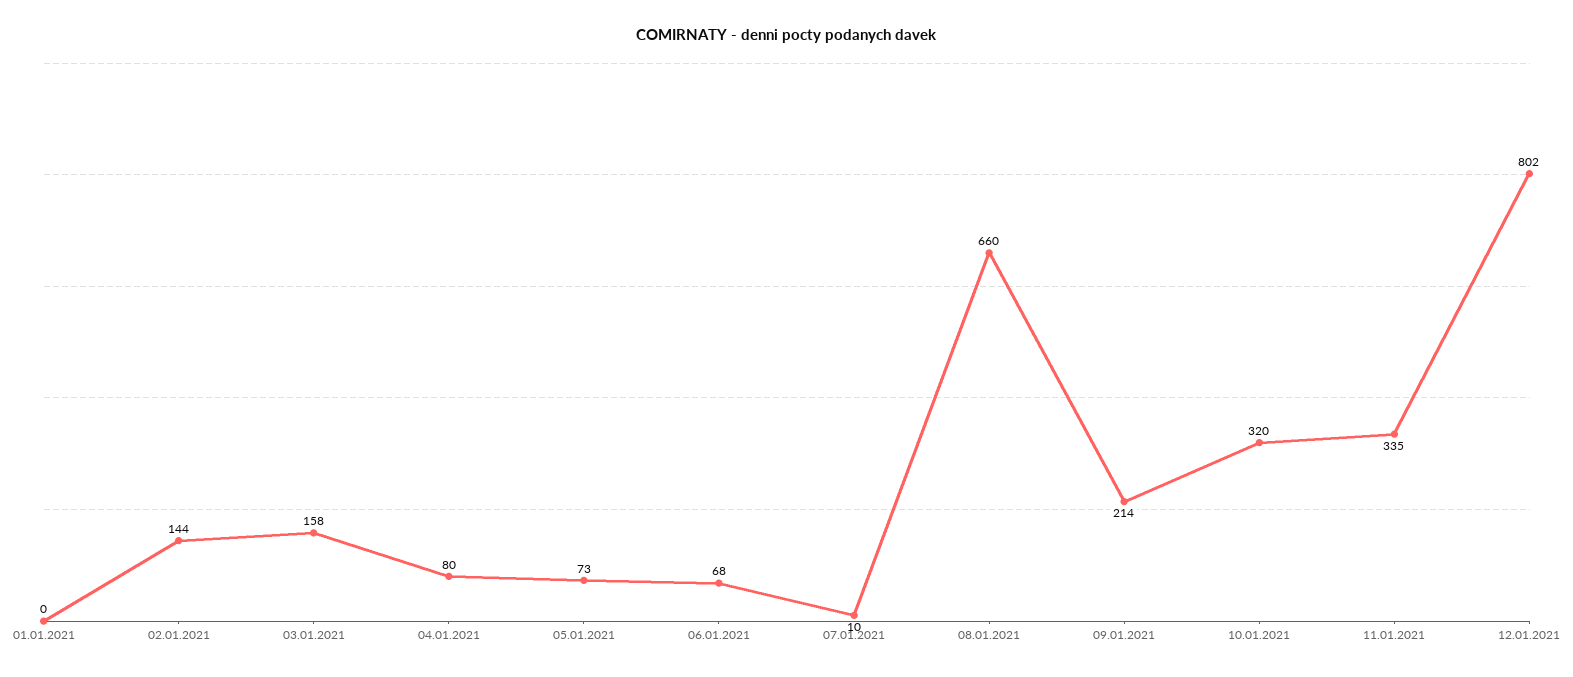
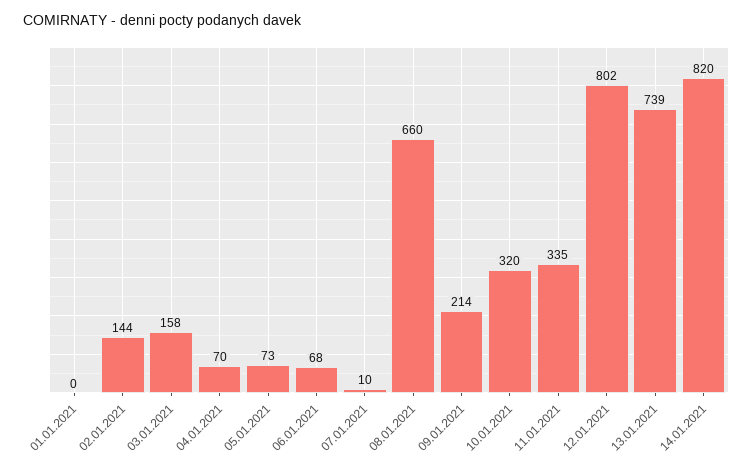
04.01.2021: 80 -> 70
13.01.2021: none -> 739
14.01.2021: none -> 820

